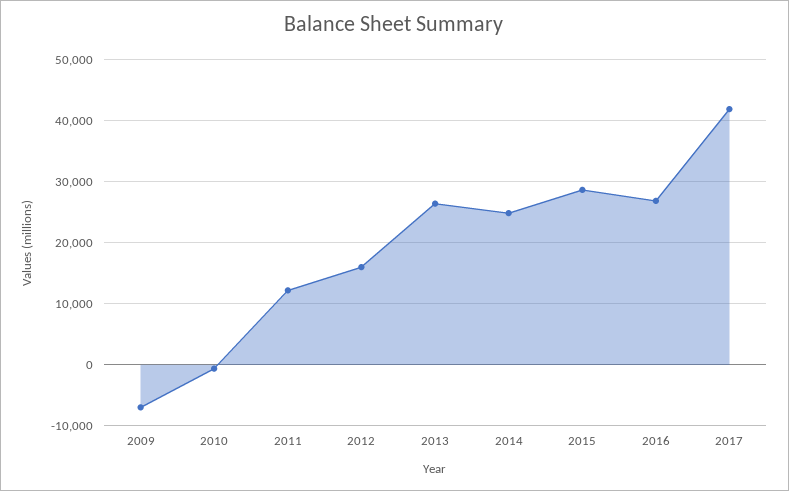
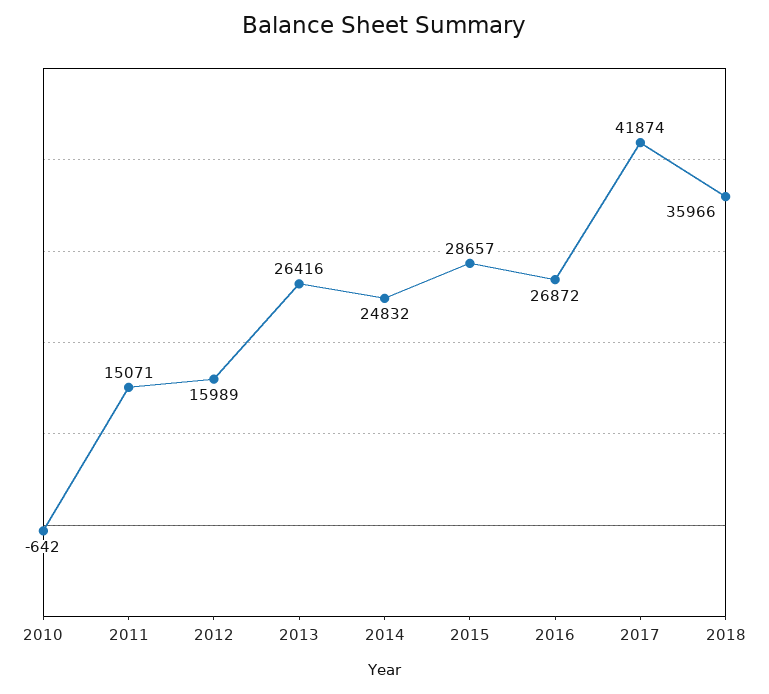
2009: -7000 -> none
2011: 12000 -> 15071
2018: none -> 35966

